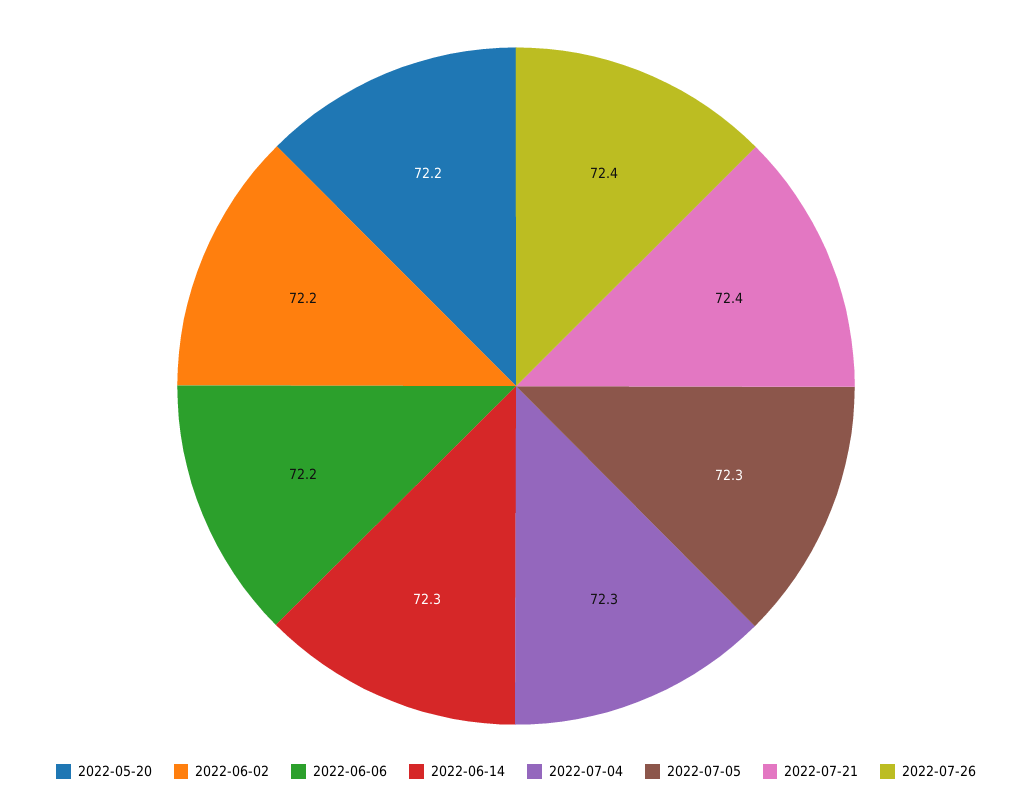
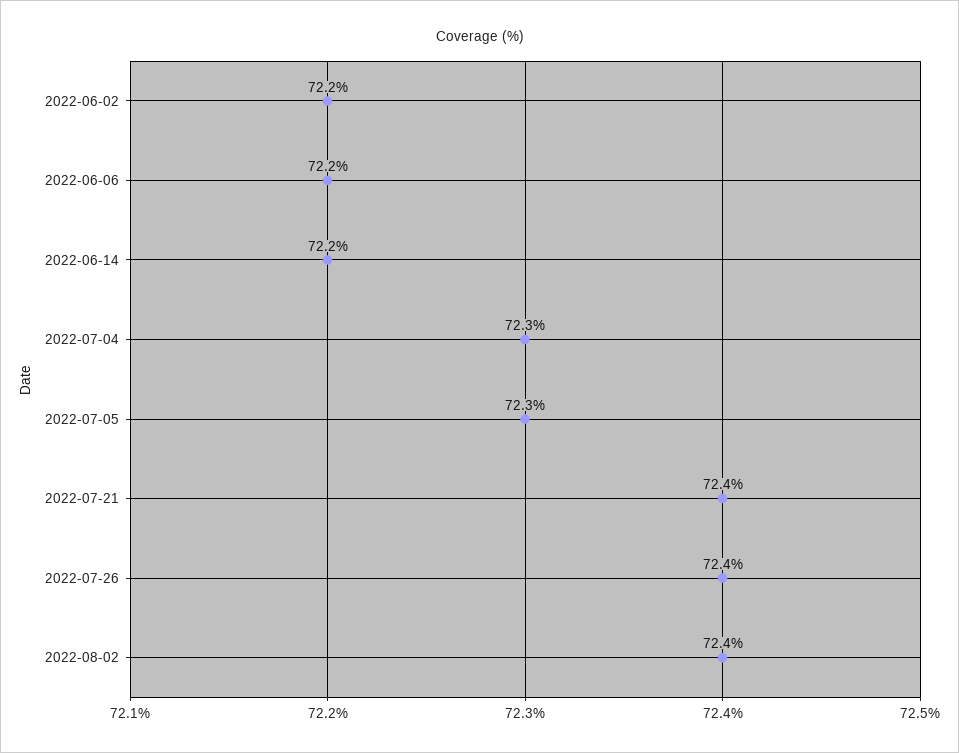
2022-05-20: 72.2 -> none
2022-06-14: 72.3 -> 72.2
2022-08-02: none -> 72.4

